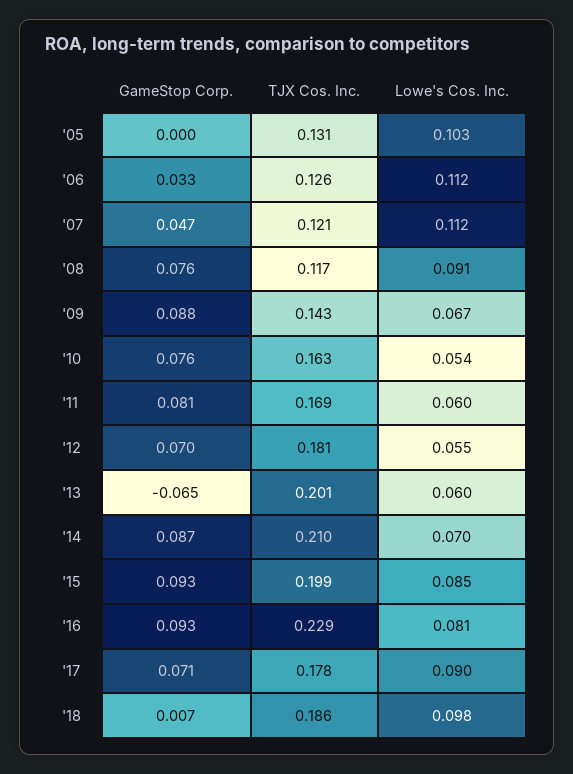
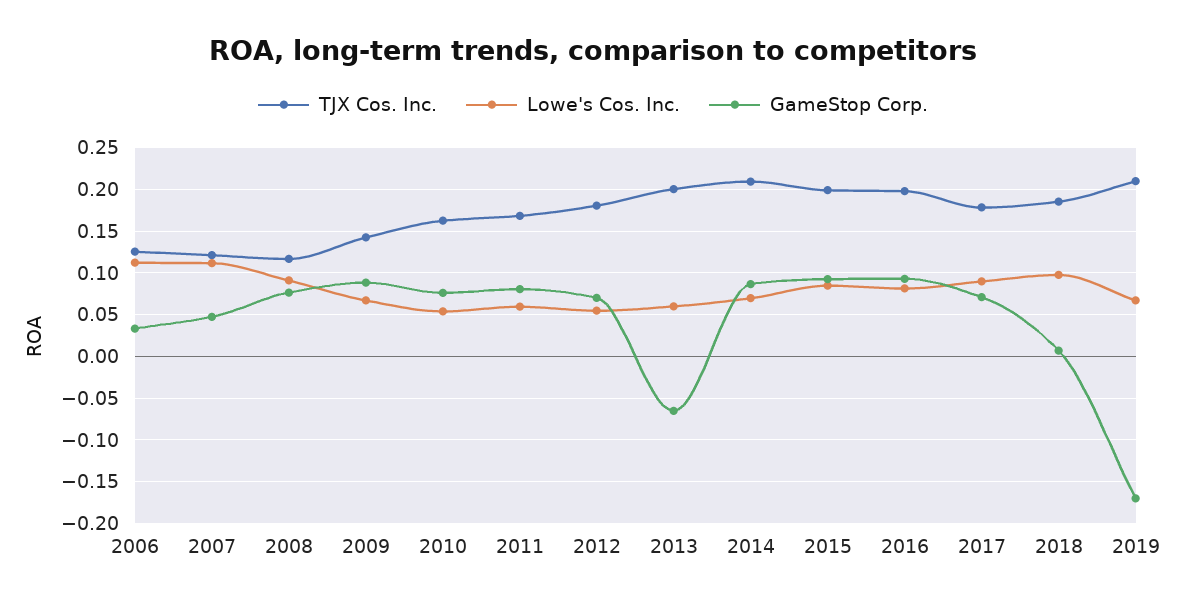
GameStop Corp., '05: 0 -> none
TJX Cos. Inc., '05: 0.131 -> none
Lowe's Cos. Inc., '05: 0.103 -> none
TJX Cos. Inc., '16: 0.229 -> 0.2
TJX Cos. Inc., 2019: none -> 0.21
Lowe's Cos. Inc., 2019: none -> 0.07
GameStop Corp., 2019: none -> -0.17

